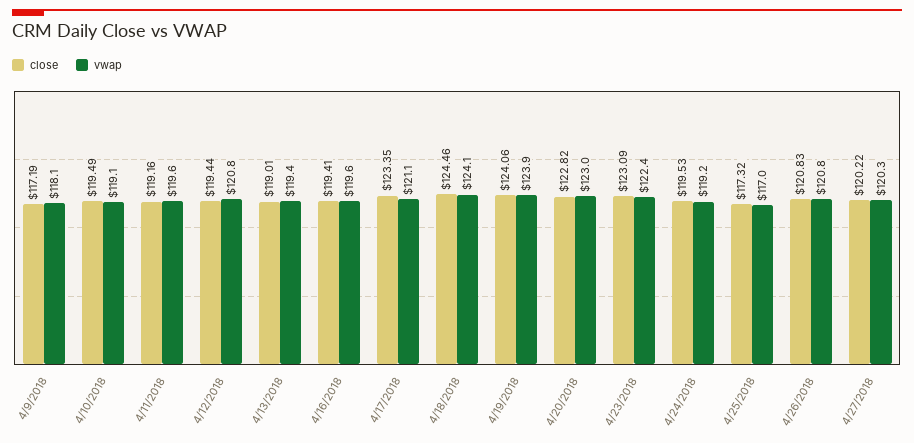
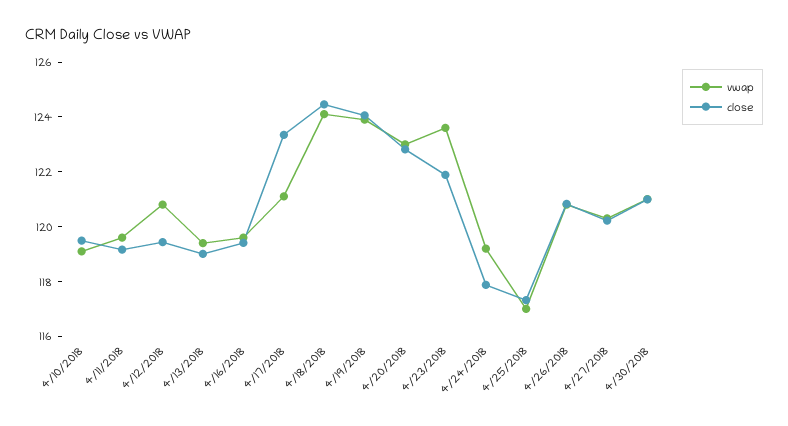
close, 4/9/2018: 117.19 -> none
vwap, 4/9/2018: 118.1 -> none
close, 4/23/2018: 123.09 -> 122
vwap, 4/23/2018: 122.4 -> 123.5
close, 4/24/2018: 119.53 -> 118
vwap, 4/30/2018: none -> 121
close, 4/30/2018: none -> 121

